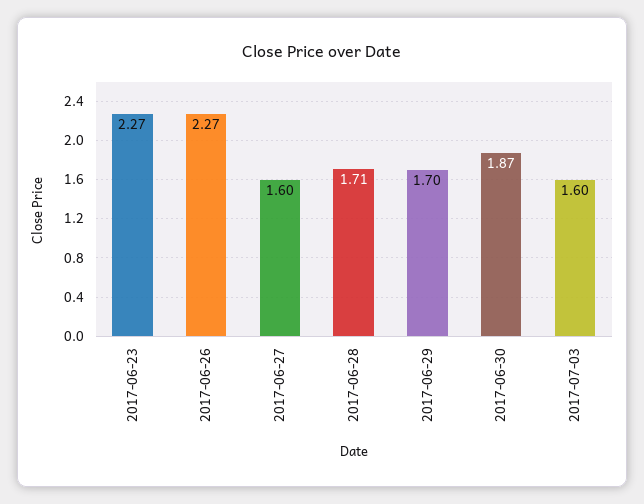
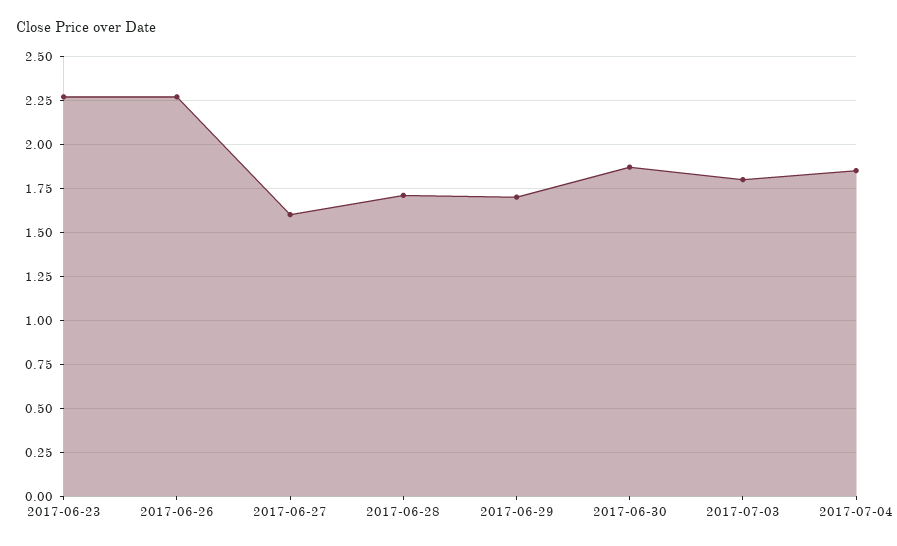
2017-07-03: 1.6 -> 1.8
2017-07-04: none -> 1.85

